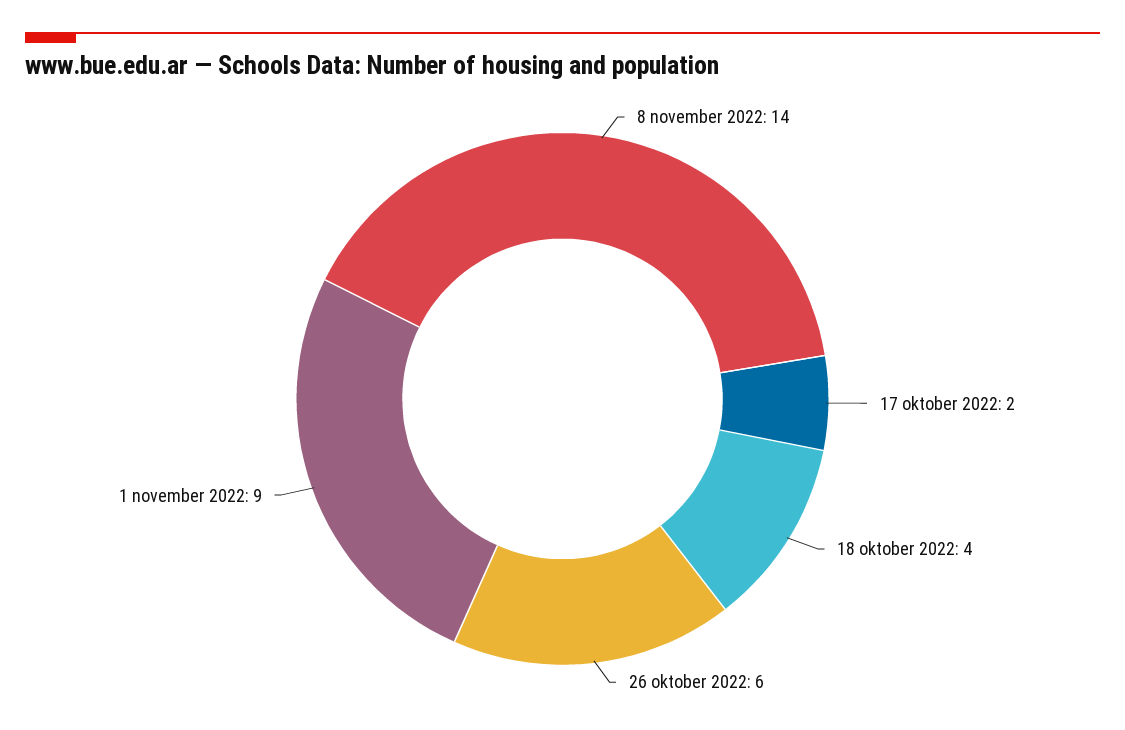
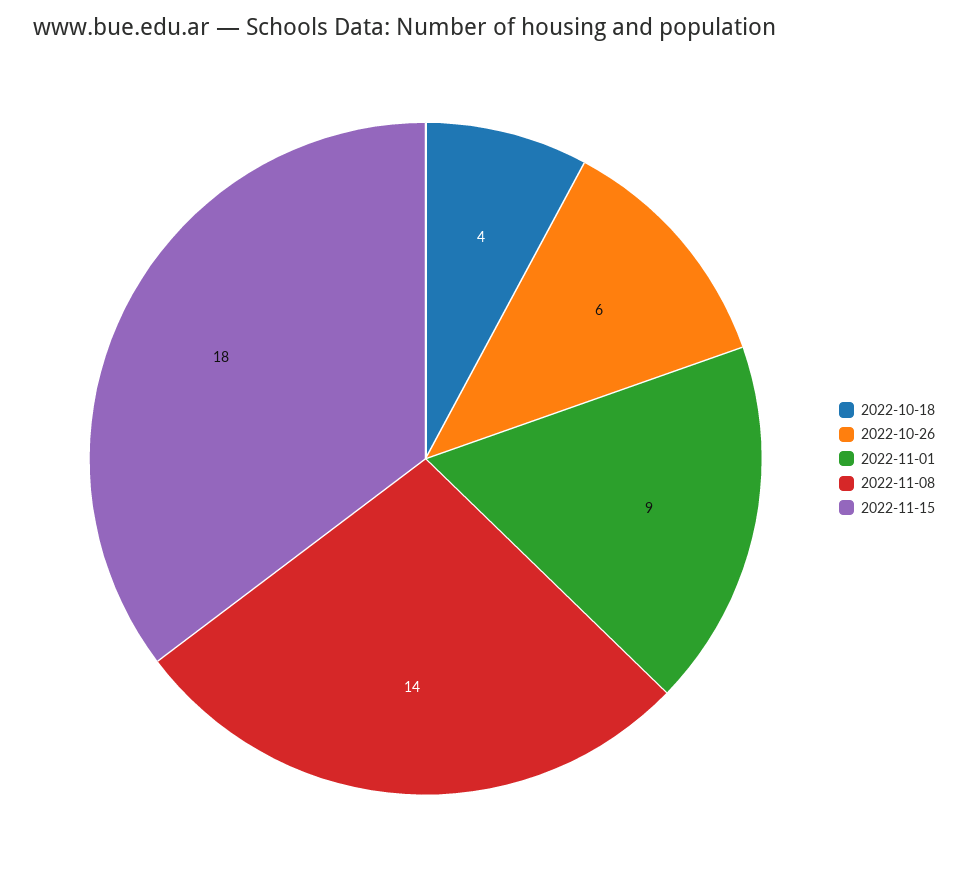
17 oktober 2022: 2 -> none
2022-11-15: none -> 18

